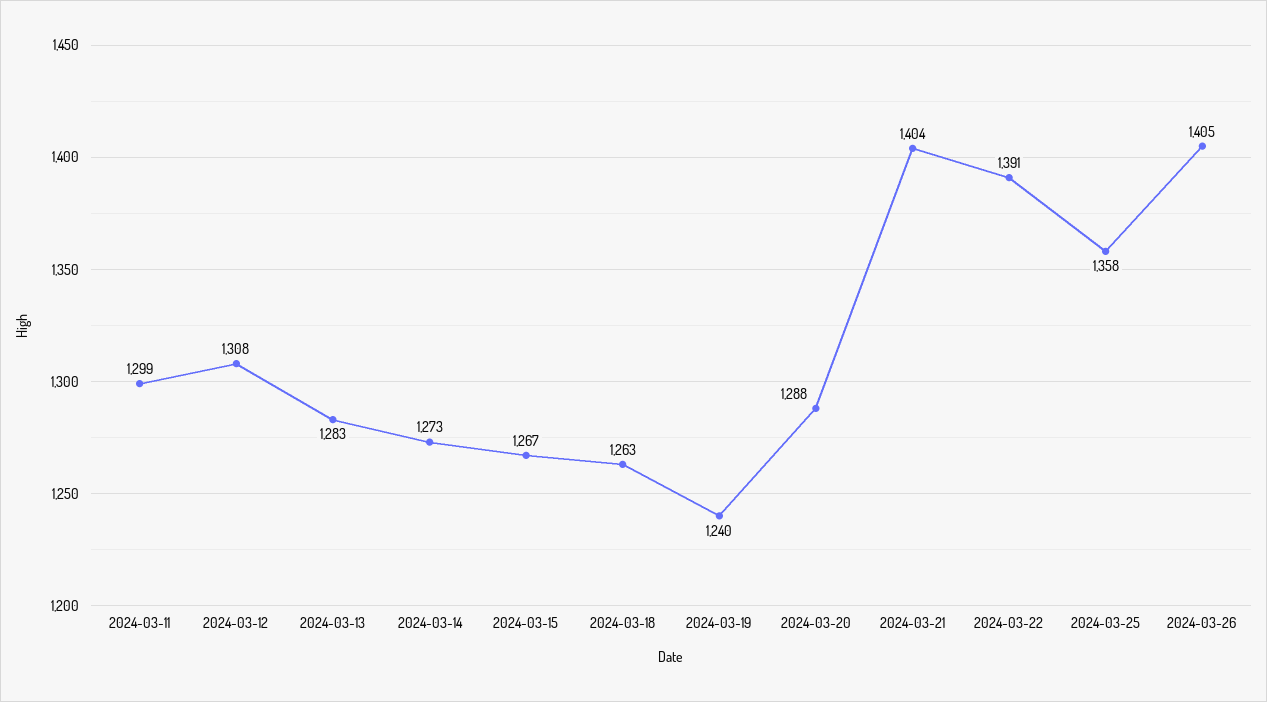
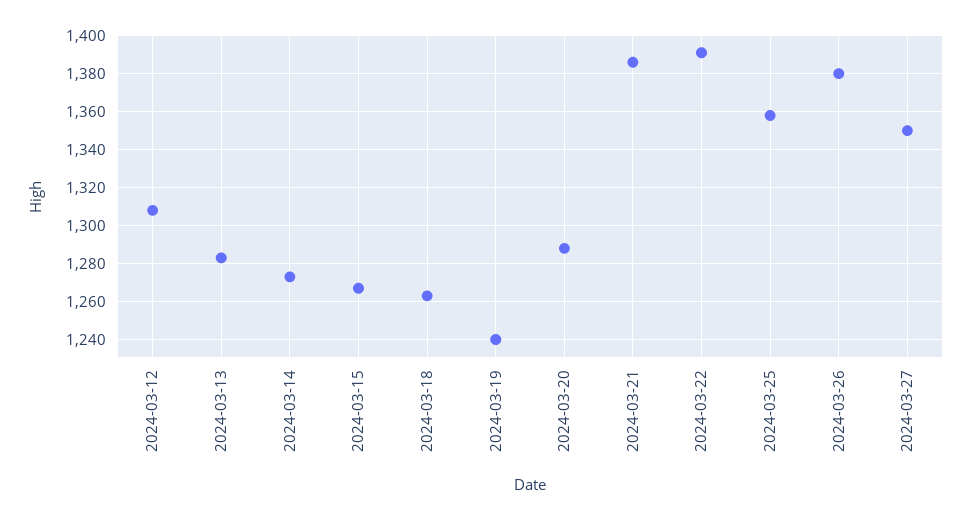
2024-03-11: 1299 -> none
2024-03-21: 1404 -> 1385
2024-03-26: 1405 -> 1380
2024-03-27: none -> 1350

